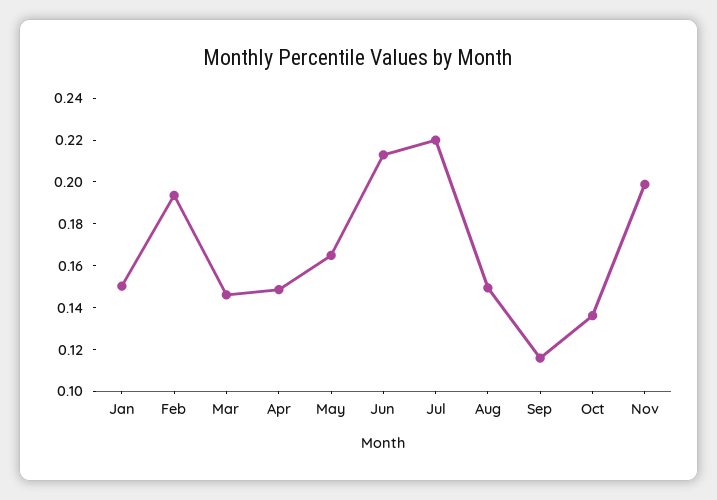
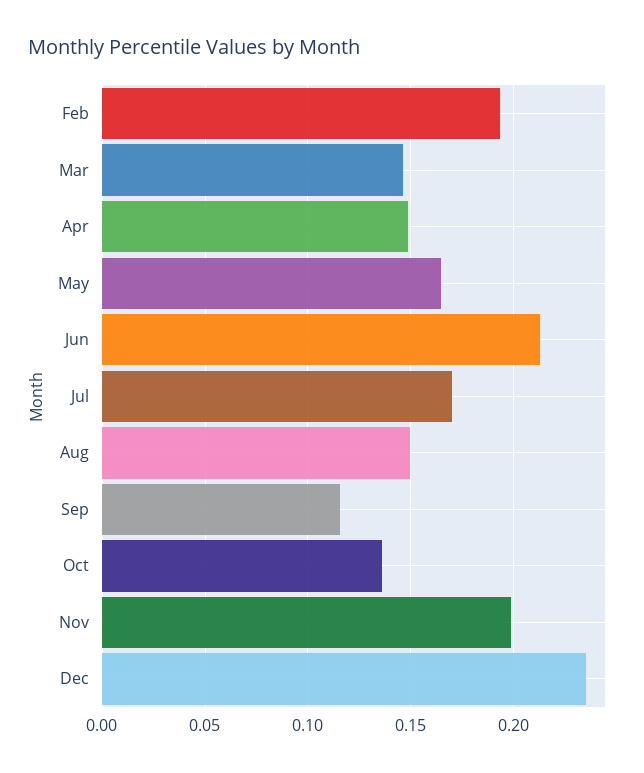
Jan: 0.15 -> none
Jul: 0.22 -> 0.17
Dec: none -> 0.235

